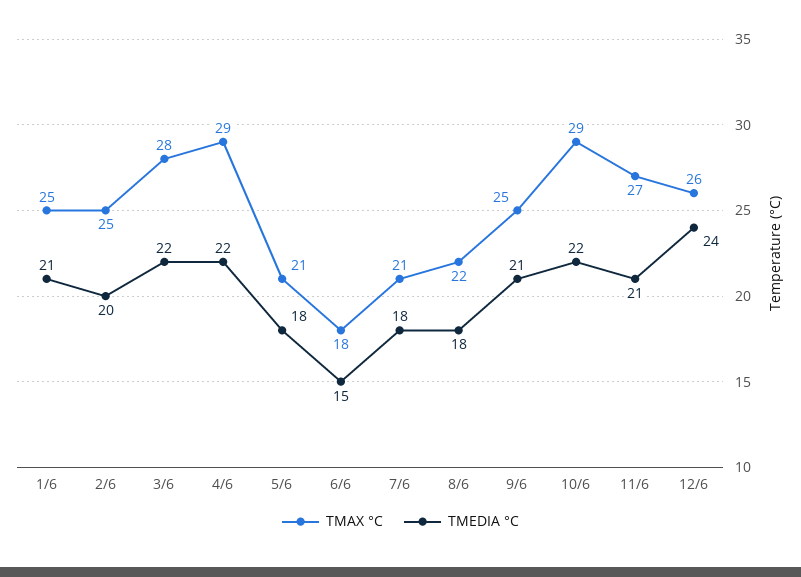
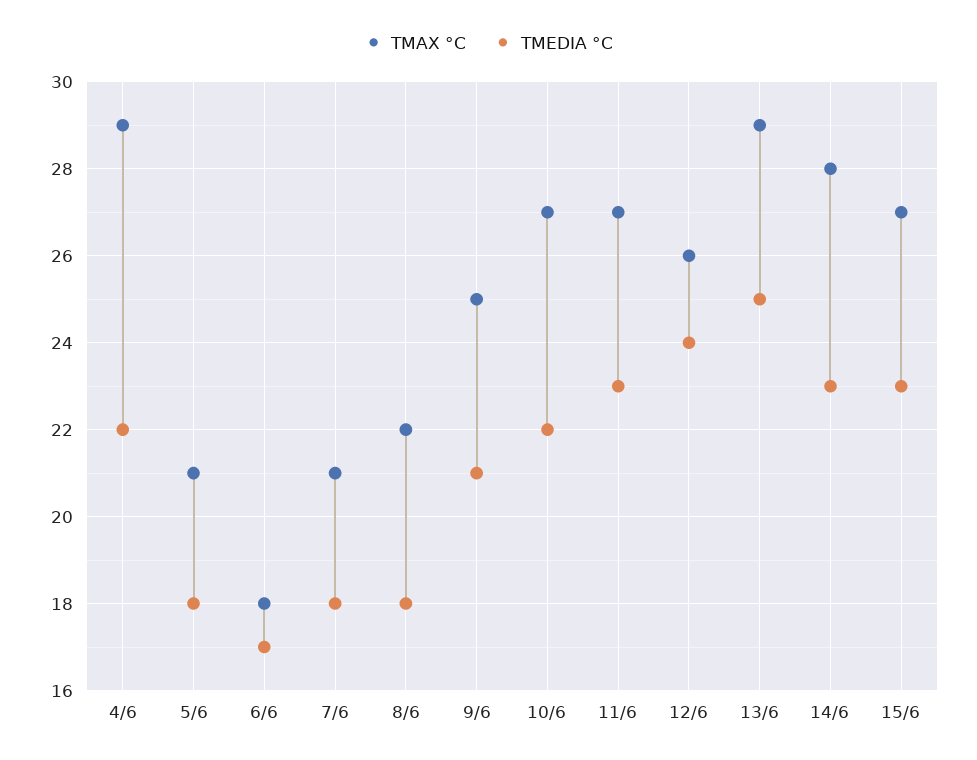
TMAX °C, 1/6: 25 -> none
TMEDIA °C, 1/6: 21 -> none
TMAX °C, 2/6: 25 -> none
TMEDIA °C, 2/6: 20 -> none
TMAX °C, 3/6: 28 -> none
TMEDIA °C, 3/6: 22 -> none
TMEDIA °C, 6/6: 15 -> 17
TMAX °C, 10/6: 29 -> 27
TMEDIA °C, 11/6: 21 -> 23
TMAX °C, 13/6: none -> 29
TMEDIA °C, 13/6: none -> 25
TMAX °C, 14/6: none -> 28
TMEDIA °C, 14/6: none -> 23
TMAX °C, 15/6: none -> 27
TMEDIA °C, 15/6: none -> 23

